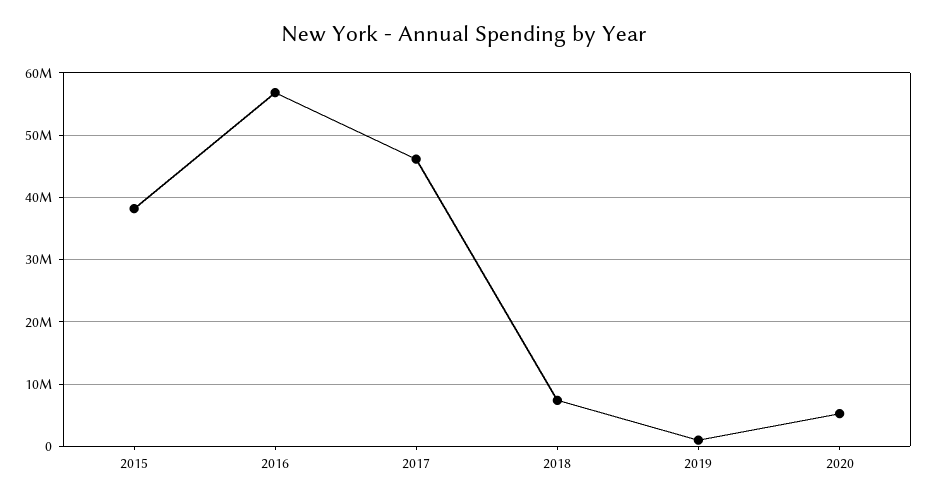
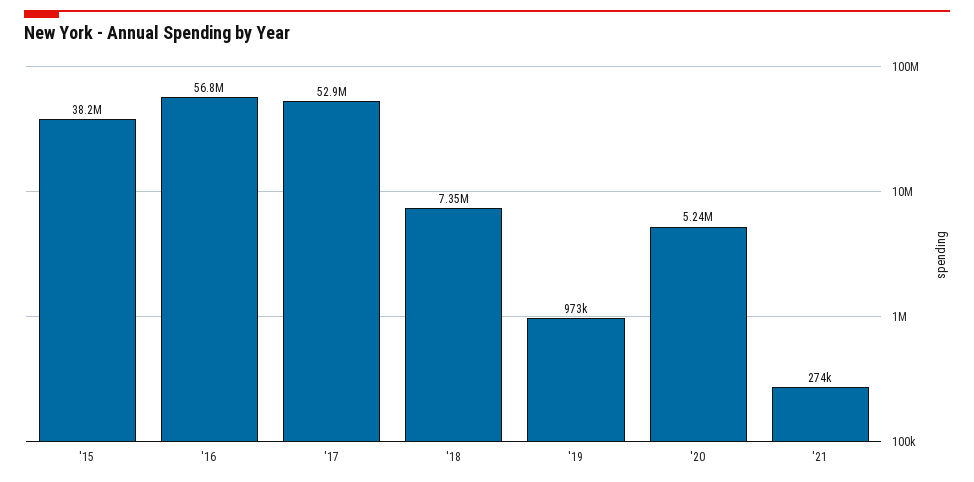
2017: 46000000 -> 52900000
'21: none -> 274000

